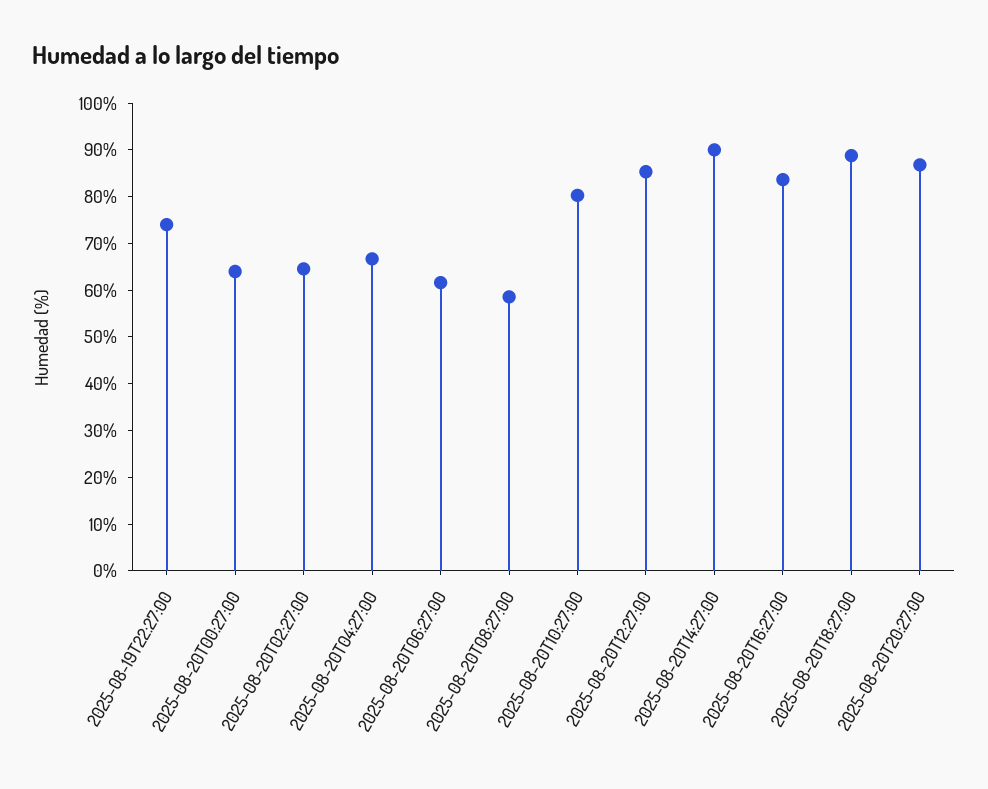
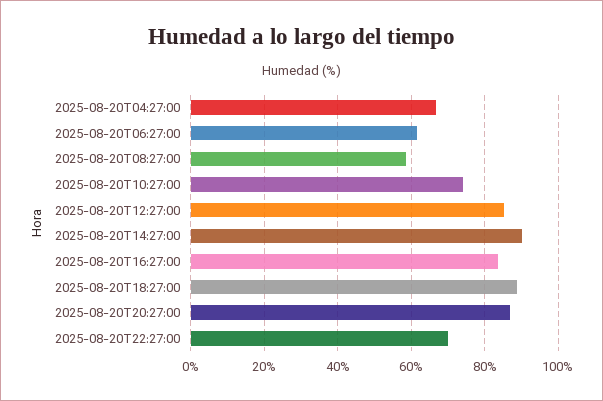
2025-08-19T22:27:00: 74 -> none
2025-08-20T00:27:00: 64 -> none
2025-08-20T02:27:00: 64 -> none
2025-08-20T10:27:00: 80 -> 74
2025-08-20T22:27:00: none -> 70

